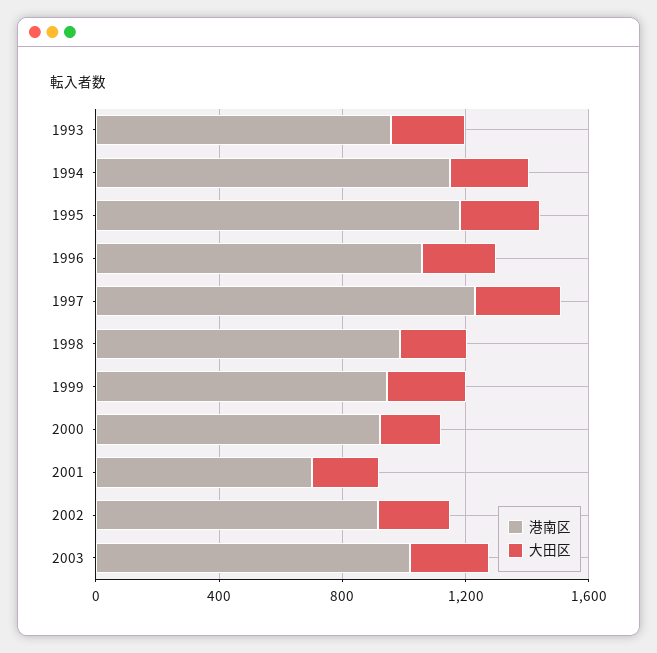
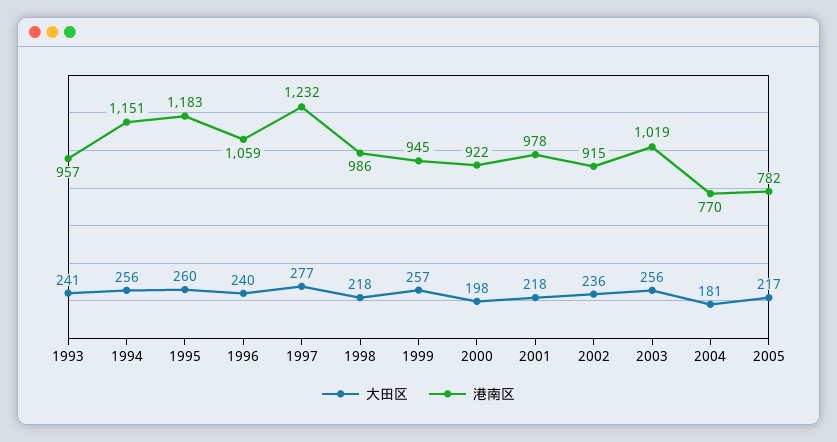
港南区, 2001: 700 -> 978
大田区, 2004: none -> 181
港南区, 2004: none -> 770
大田区, 2005: none -> 217
港南区, 2005: none -> 782

